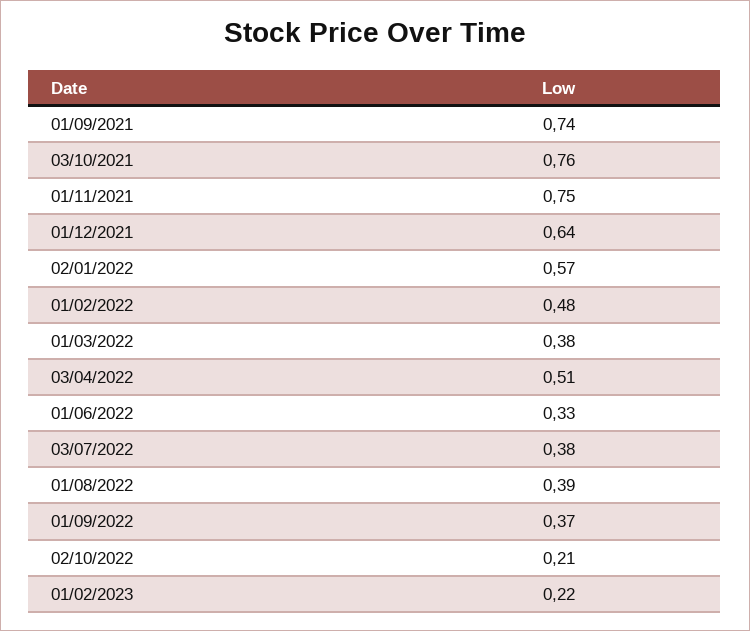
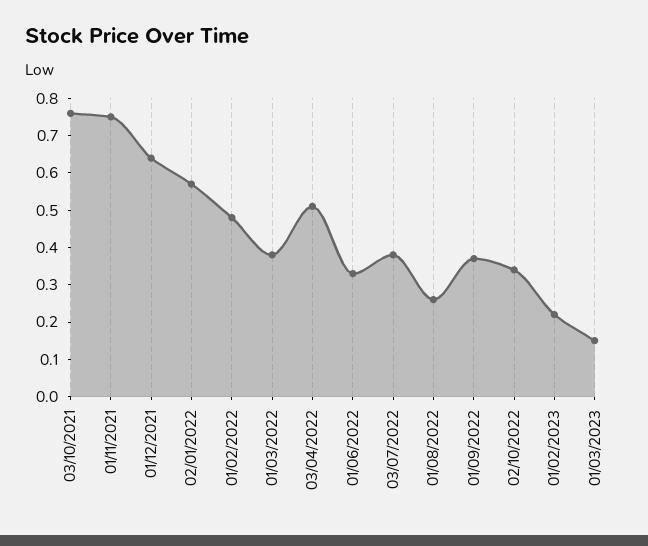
01/09/2021: 0.74 -> none
01/08/2022: 0.39 -> 0.25
02/10/2022: 0.21 -> 0.35
01/03/2023: none -> 0.15

